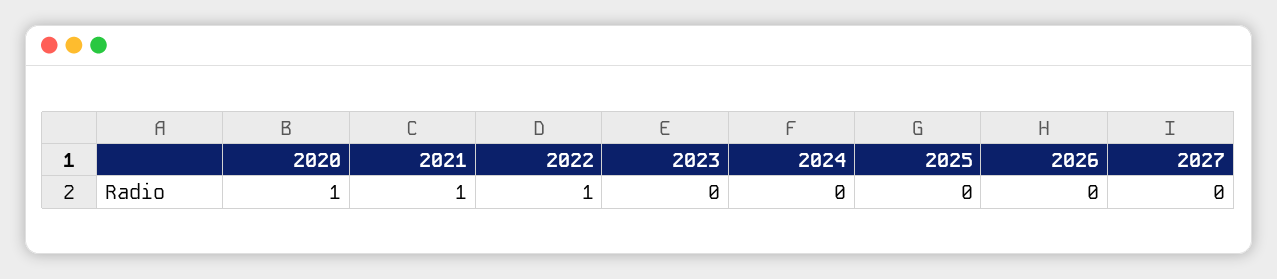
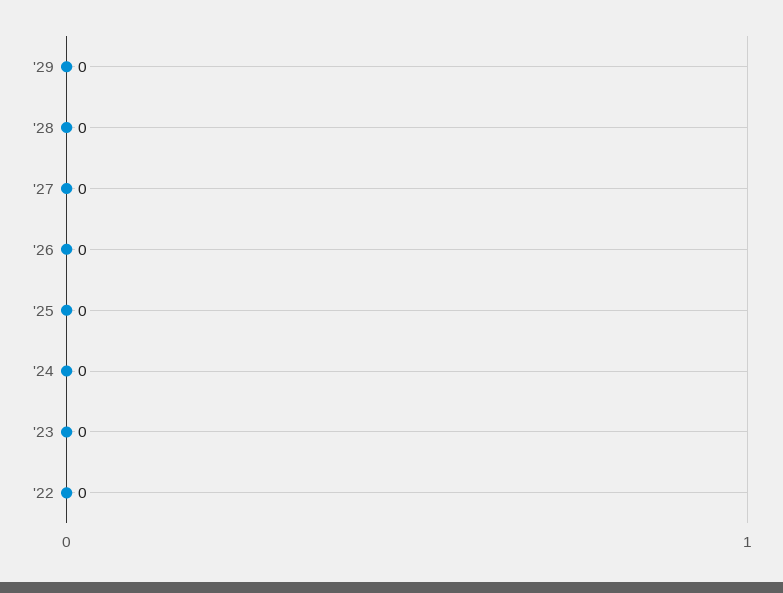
2020: 1 -> none
2021: 1 -> none
2022: 1 -> 0
'29: none -> 0
'28: none -> 0

